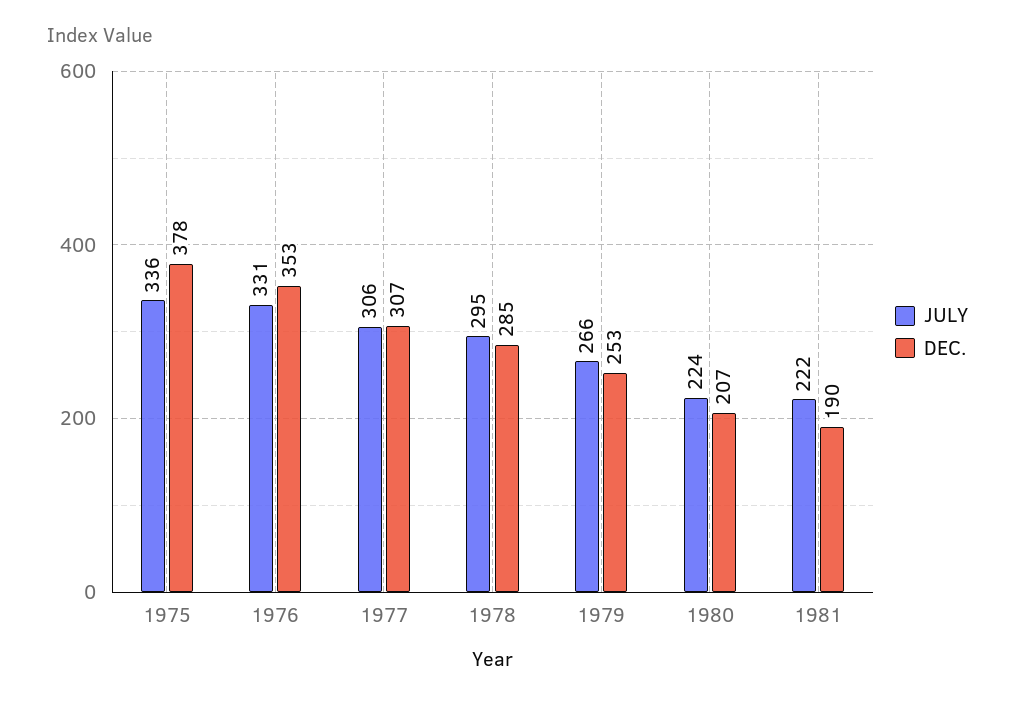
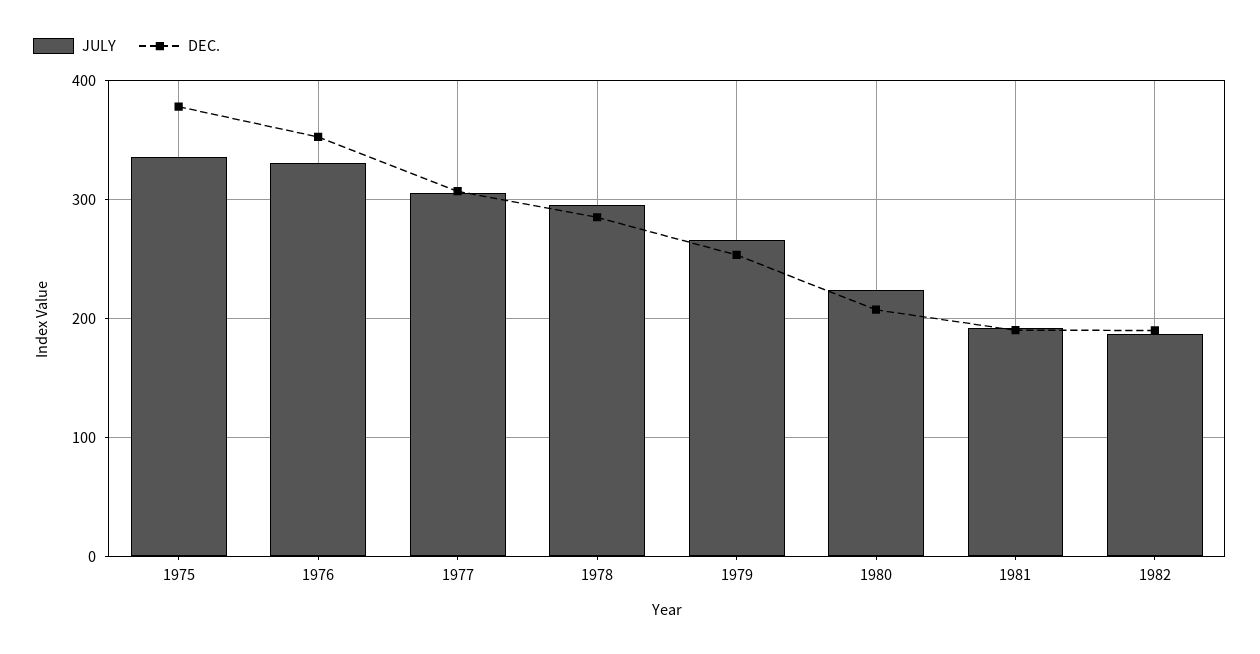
JULY, 1981: 222 -> 190
JULY, 1982: none -> 190
DEC., 1982: none -> 190

